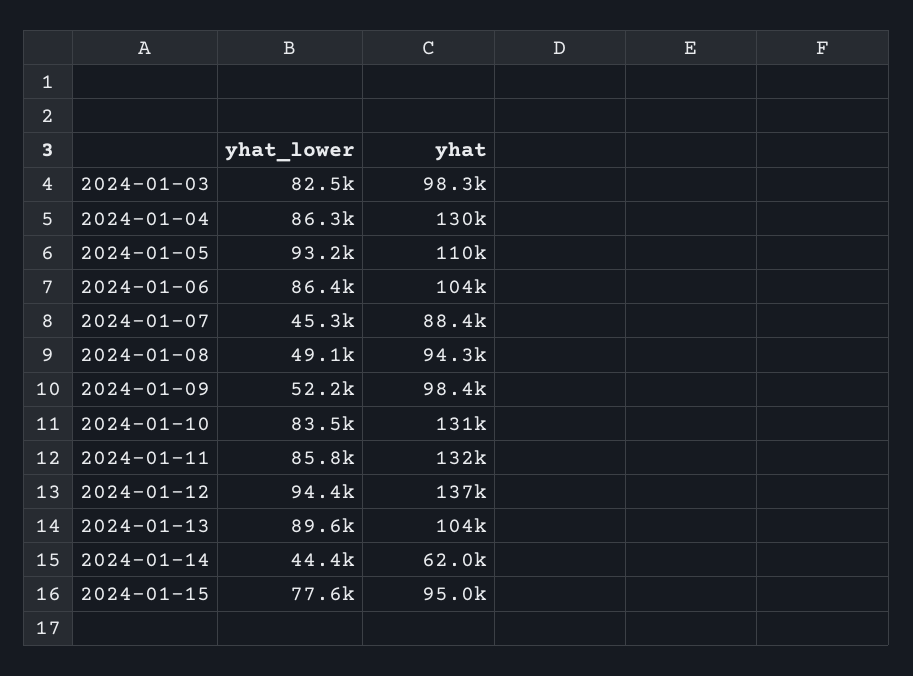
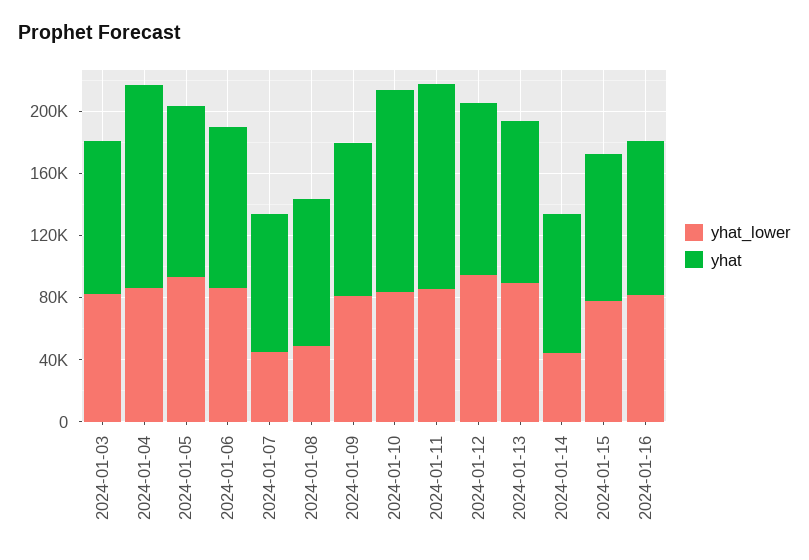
yhat_lower, 2024-01-09: 52200 -> 80000
yhat, 2024-01-12: 137000 -> 110000
yhat, 2024-01-14: 62000 -> 90000
yhat_lower, 2024-01-16: none -> 80000
yhat, 2024-01-16: none -> 100000

